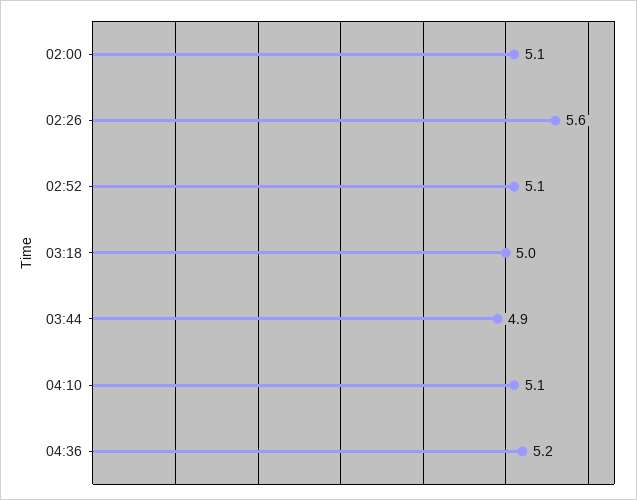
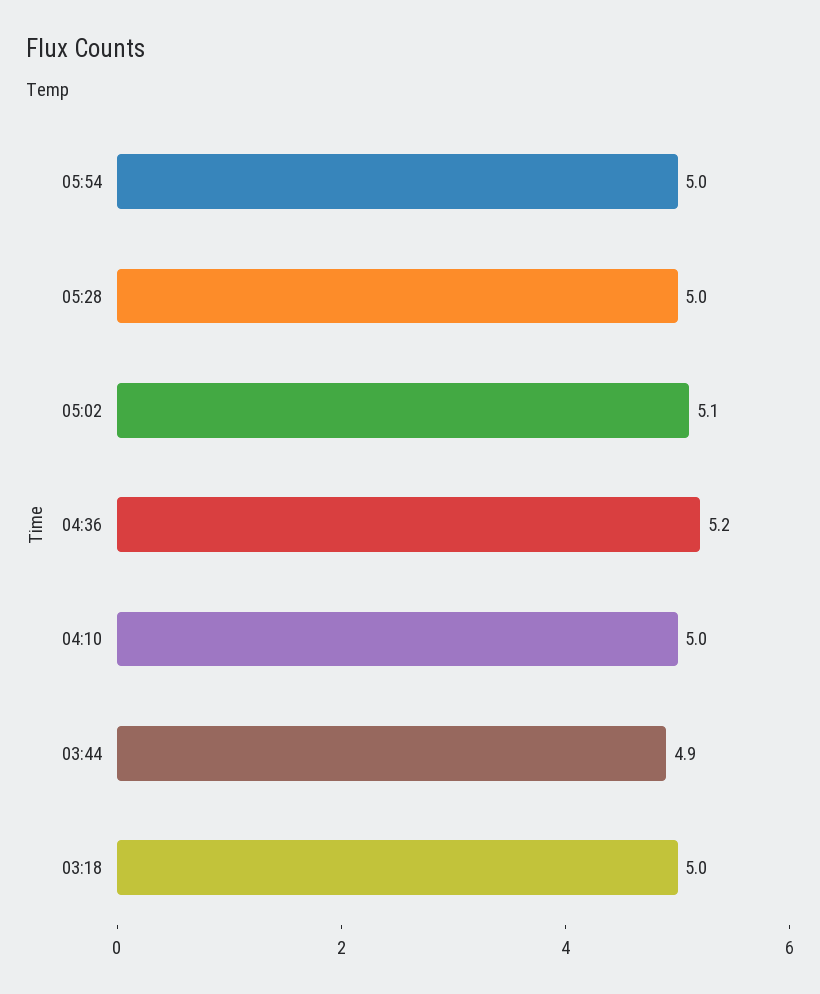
02:00: 5.1 -> none
02:26: 5.6 -> none
02:52: 5.1 -> none
04:10: 5.1 -> 5
05:54: none -> 5
05:28: none -> 5
05:02: none -> 5.1

